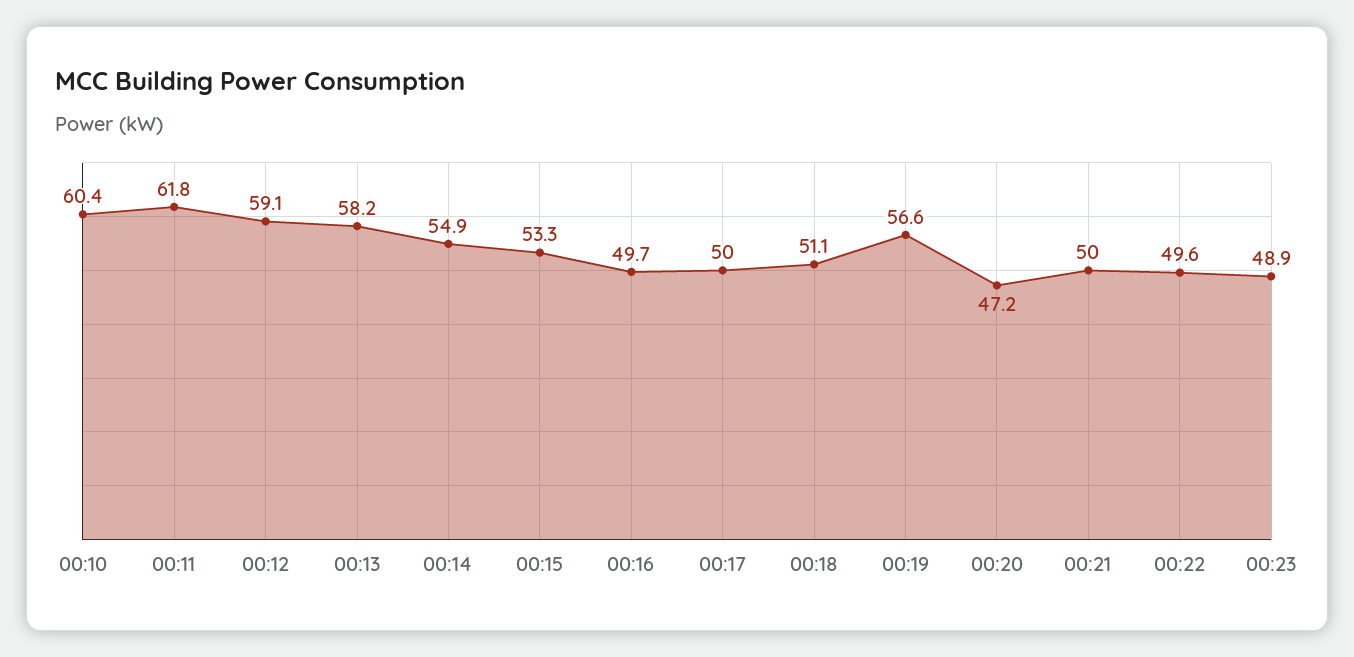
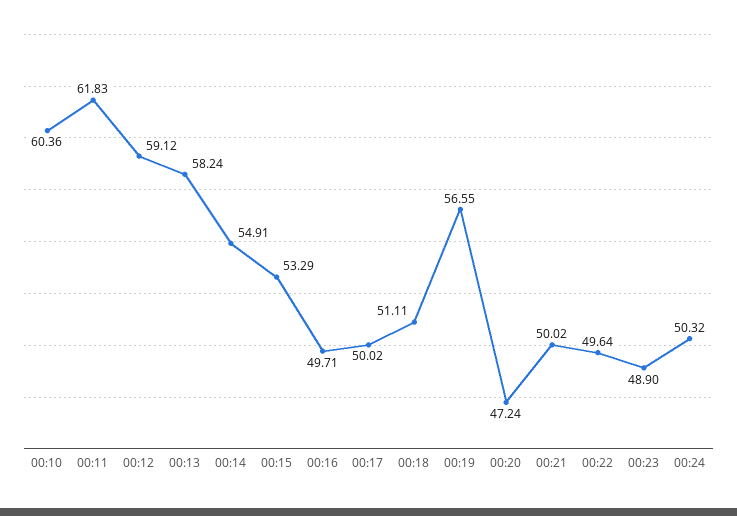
00:24: none -> 50.32

